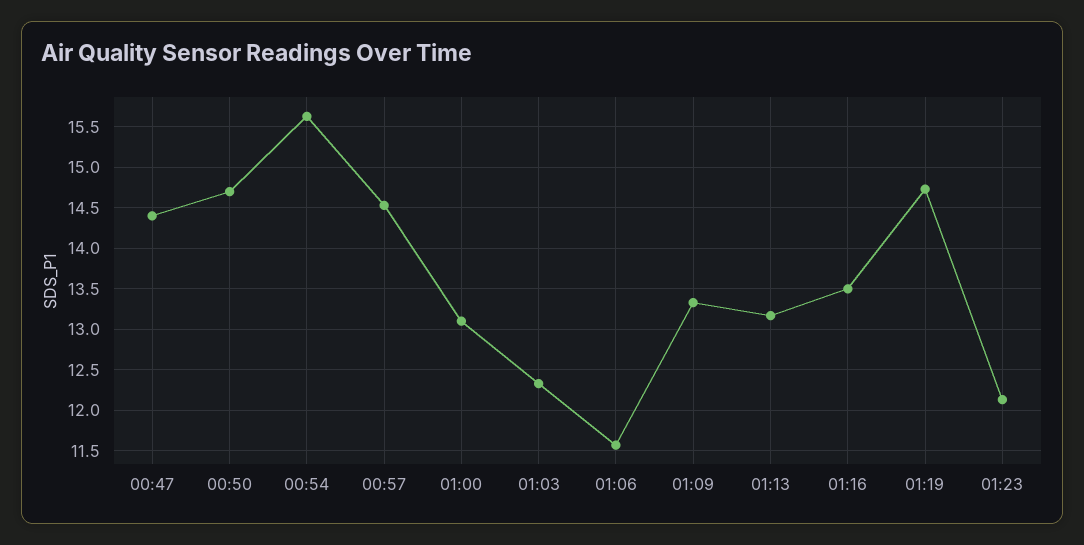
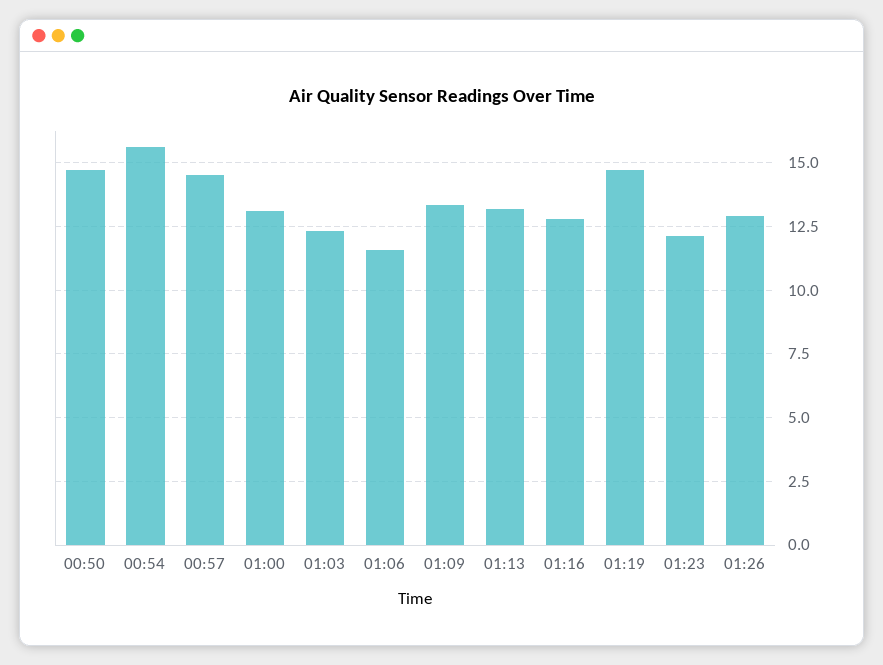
00:47: 14.4 -> none
01:16: 13.5 -> 12.75
01:26: none -> 13

